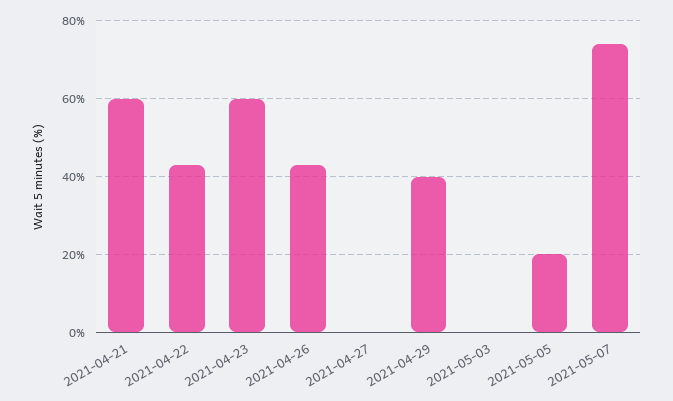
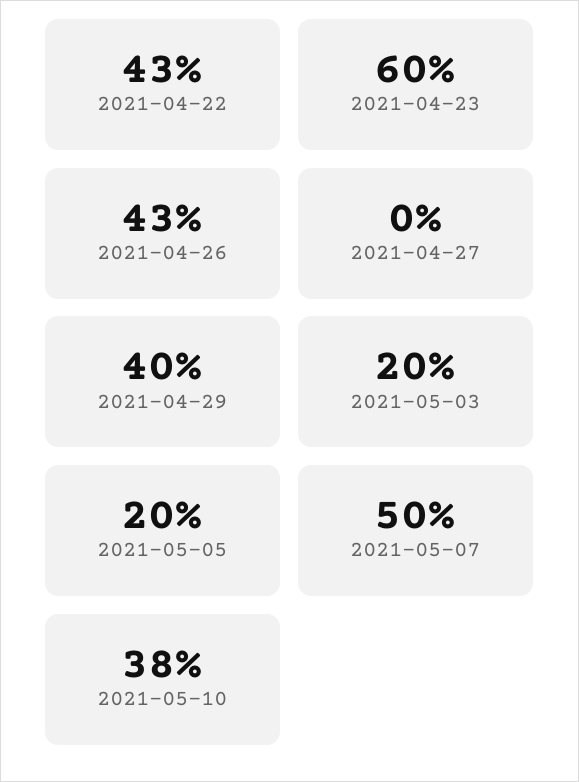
2021-04-21: 60 -> none
2021-05-03: 0 -> 20
2021-05-07: 75 -> 50
2021-05-10: none -> 38

